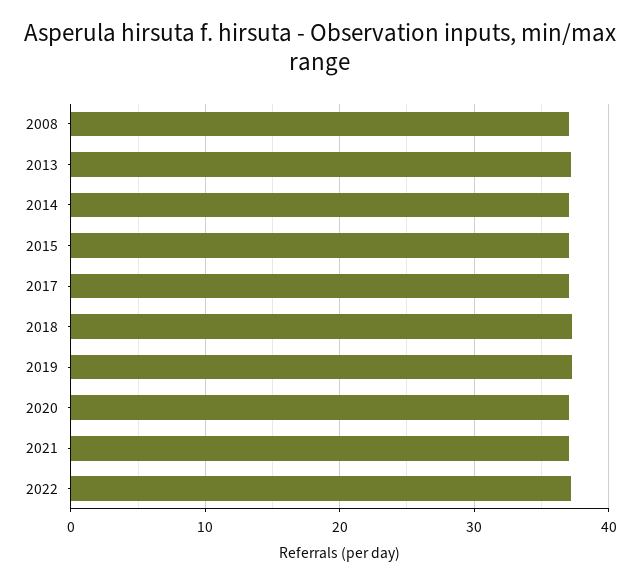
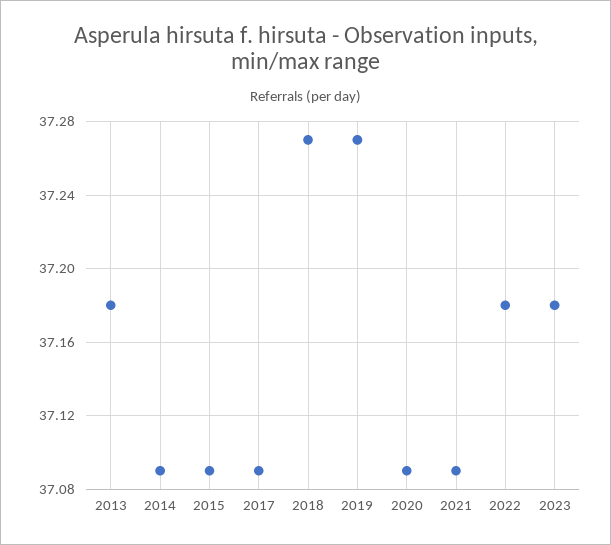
2008: 37 -> none
2023: none -> 37.18

